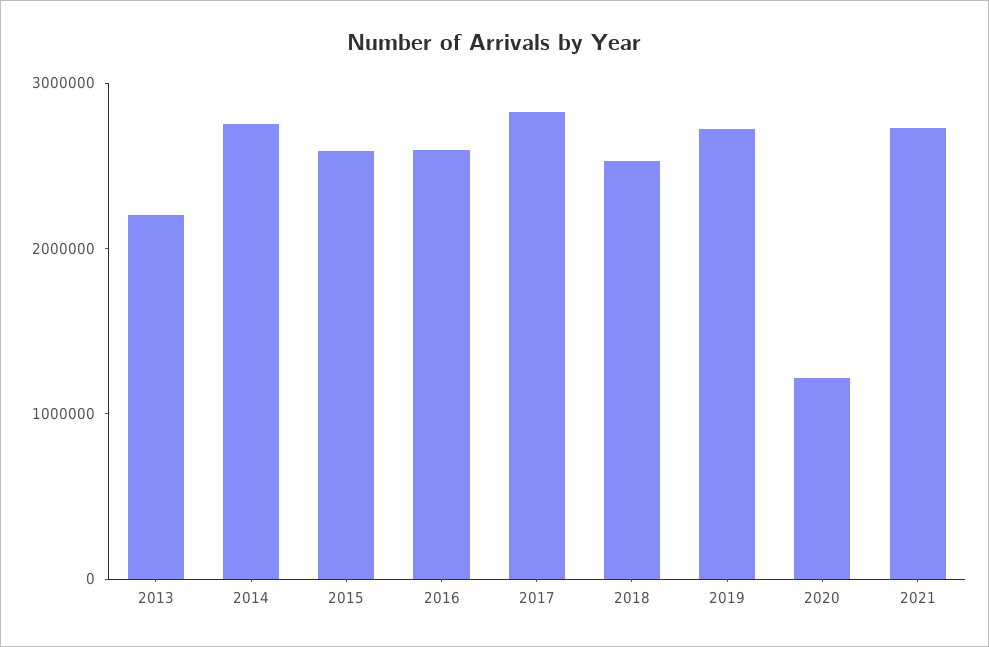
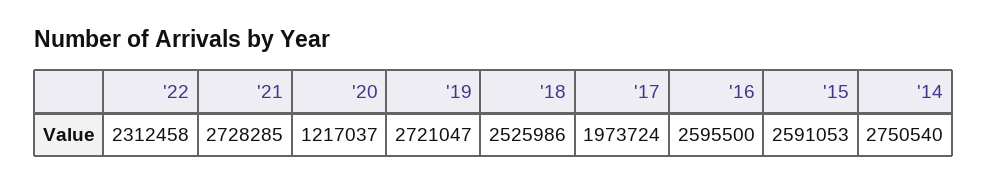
2013: 2200000 -> none
2017: 2800000 -> 1973724
'22: none -> 2312458

